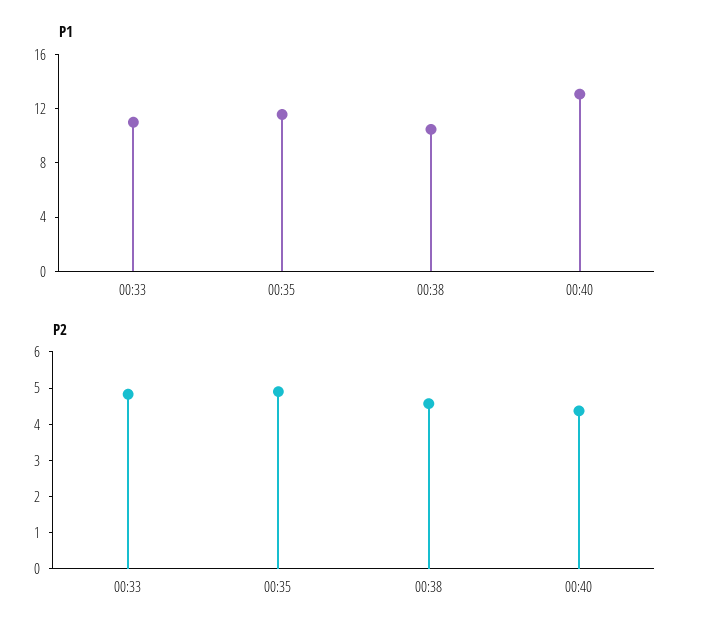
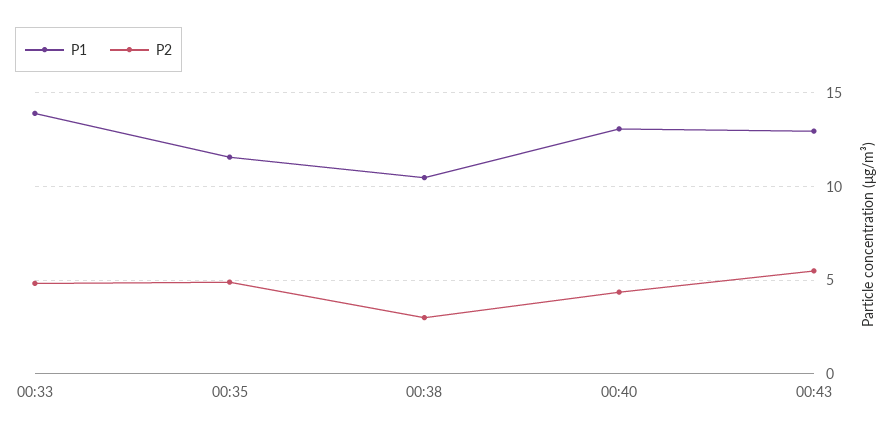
P1, 00:33: 11 -> 14
P2, 00:38: 4.5 -> 3
P1, 00:43: none -> 13
P2, 00:43: none -> 5.5

